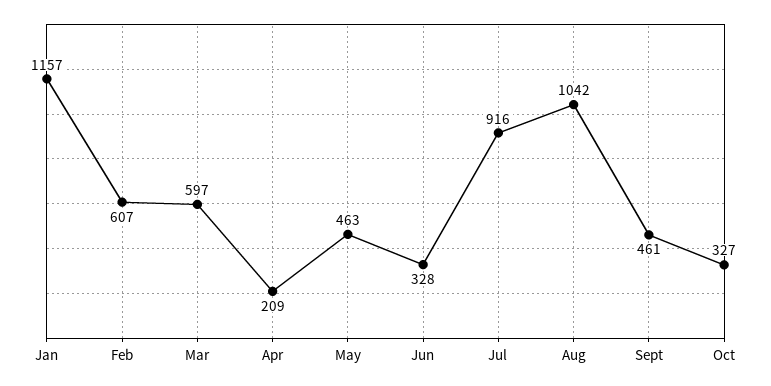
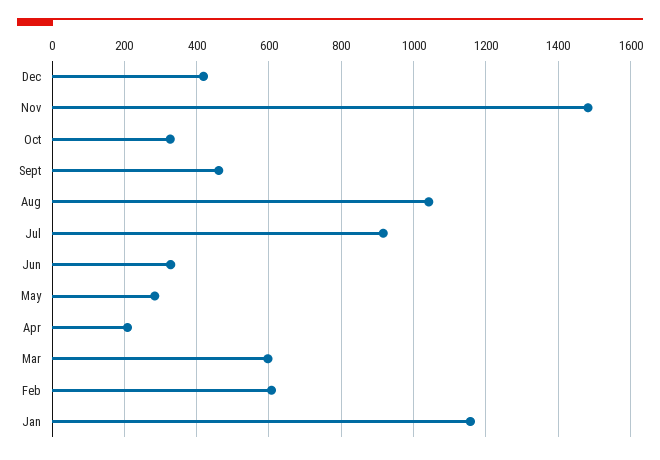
May: 463 -> 280
Dec: none -> 420
Nov: none -> 1480

